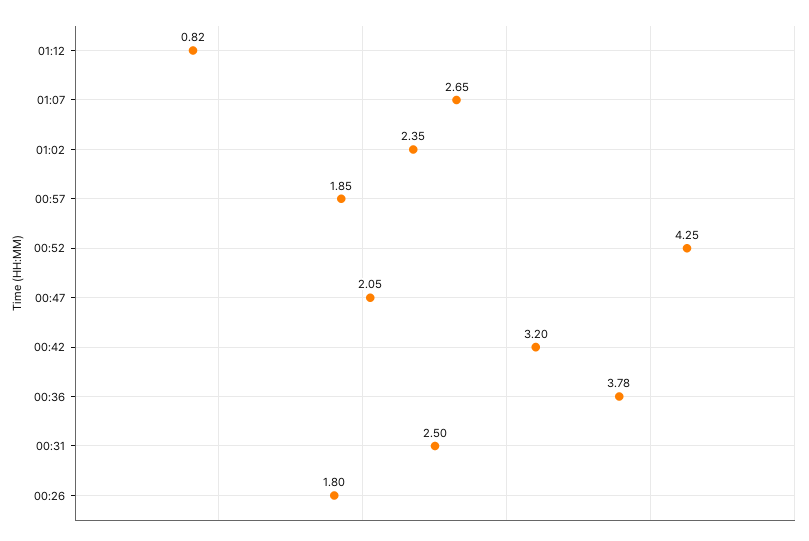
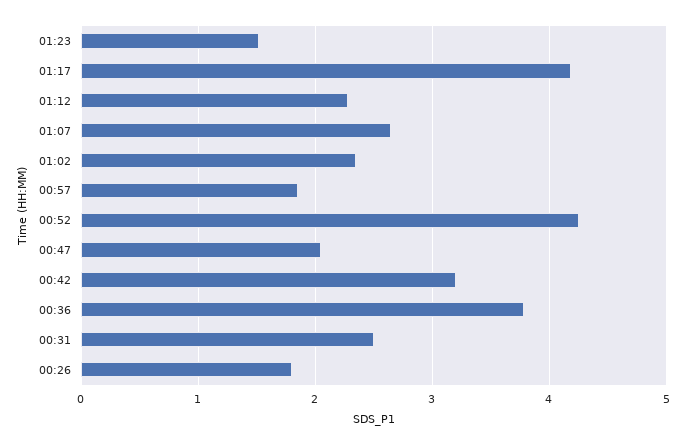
01:12: 0.82 -> 2.3
01:23: none -> 1.5
01:17: none -> 4.2

